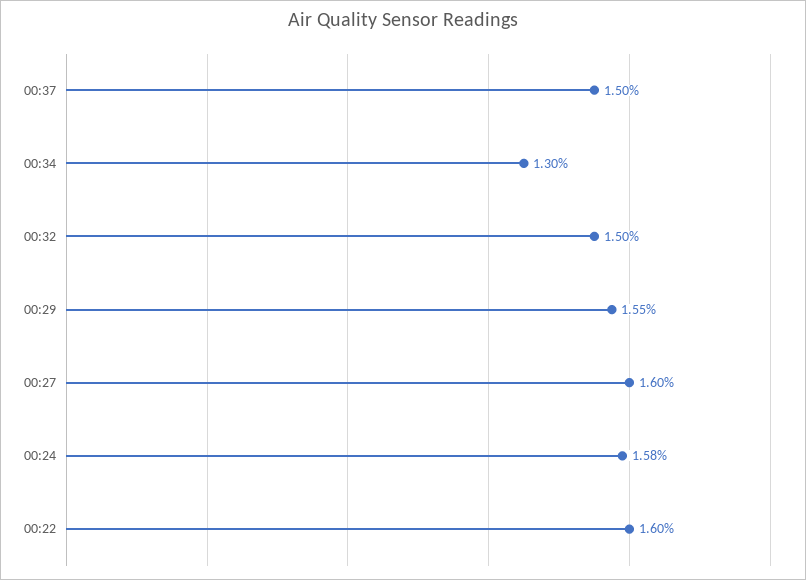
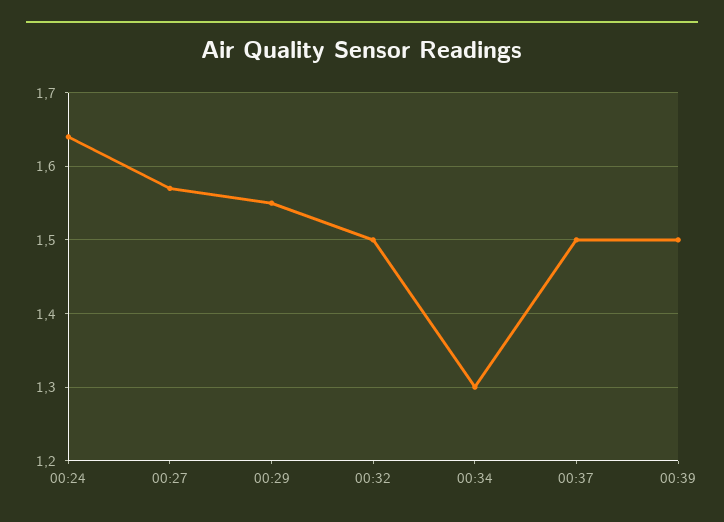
00:27: 1.6 -> 1.57
00:24: 1.58 -> 1.64
00:22: 1.6 -> none
00:39: none -> 1.5

